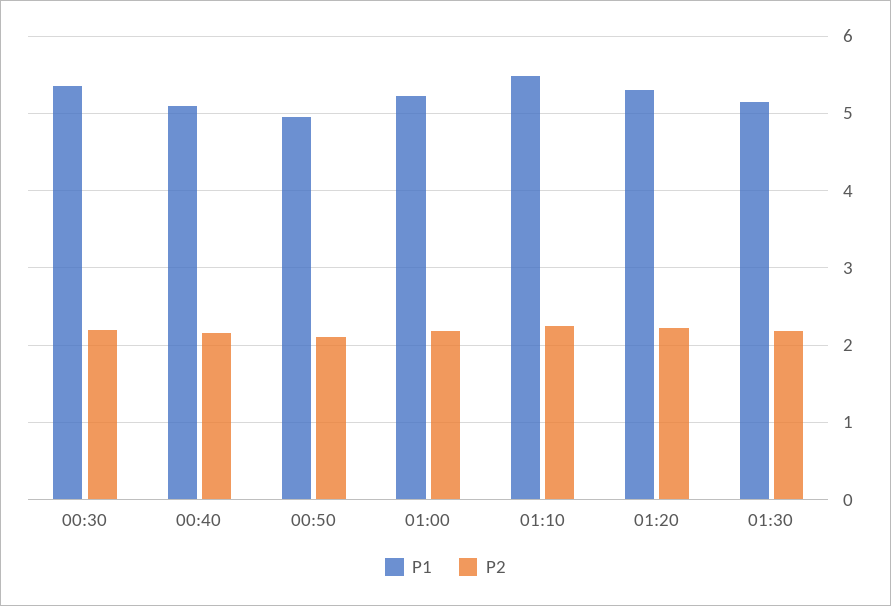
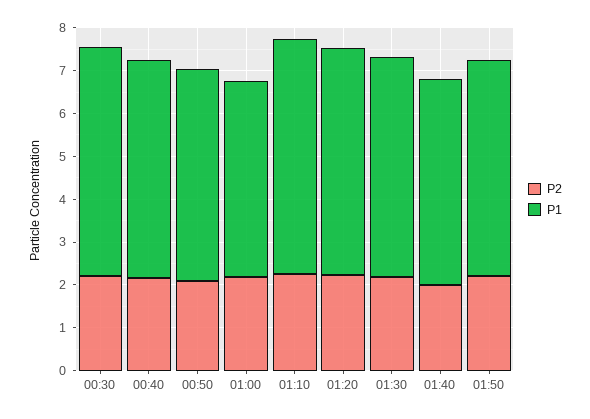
P1, 01:00: 5.2 -> 4.6
P2, 01:40: none -> 2
P1, 01:40: none -> 4.8
P2, 01:50: none -> 2.2
P1, 01:50: none -> 5

